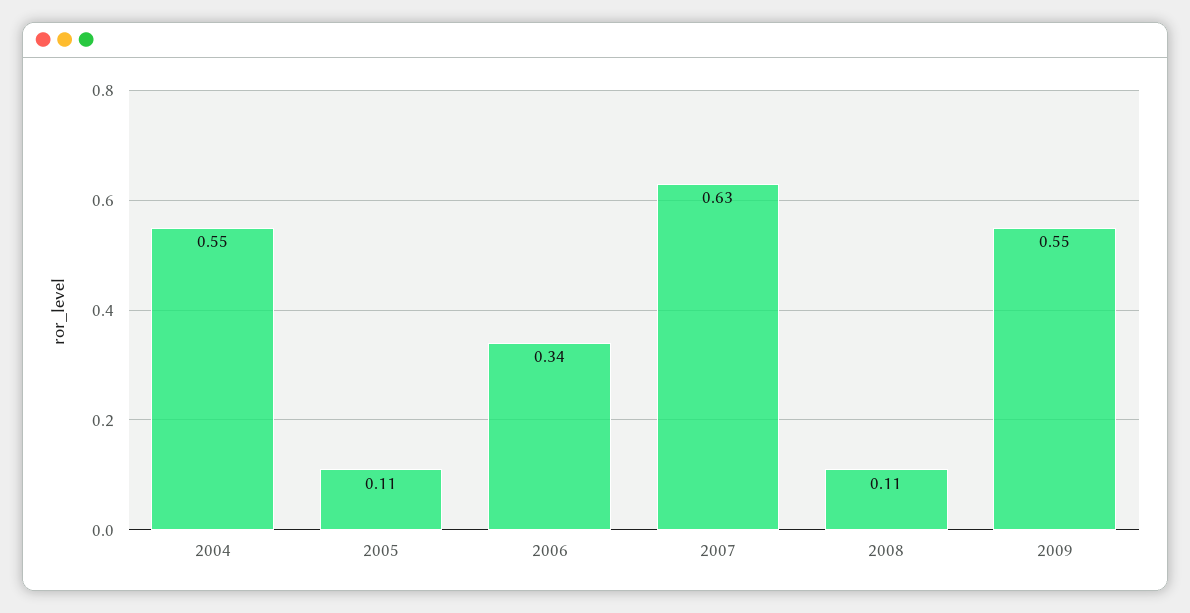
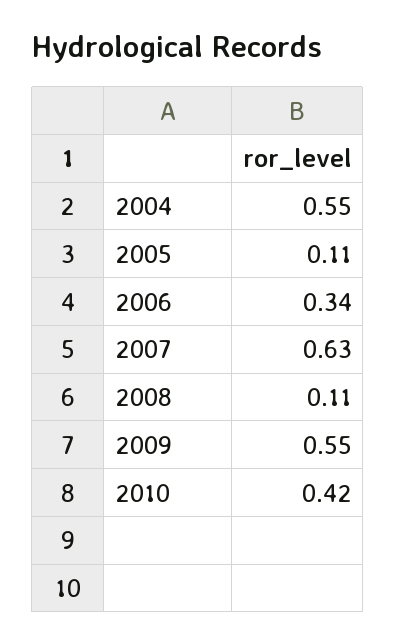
2010: none -> 0.42

